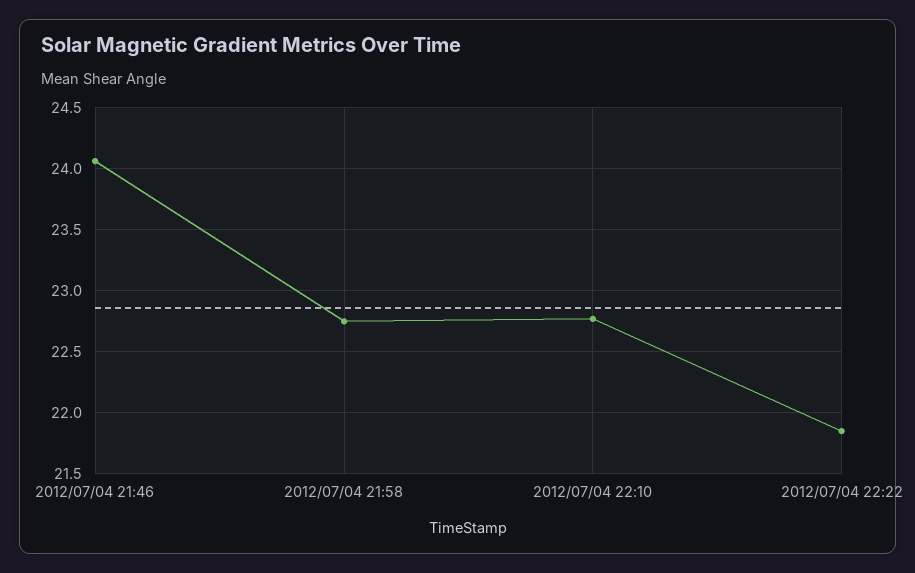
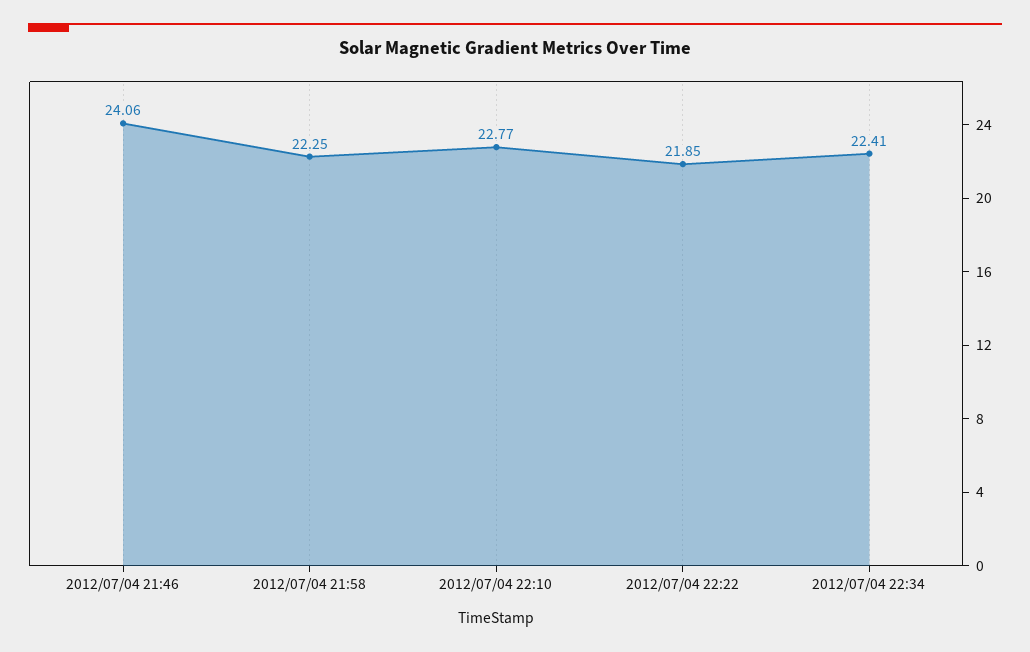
2012/07/04 21:58: 22.75 -> 22.25
2012/07/04 22:34: none -> 22.41

